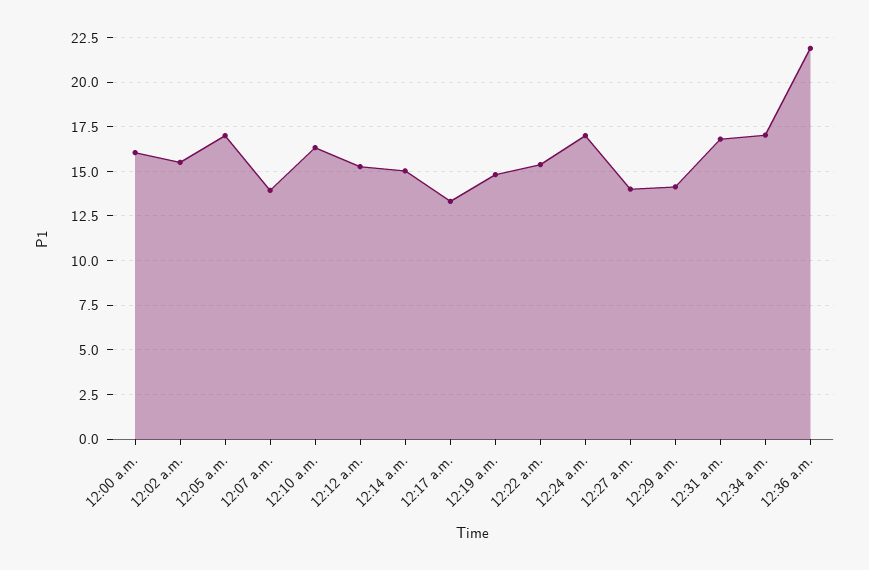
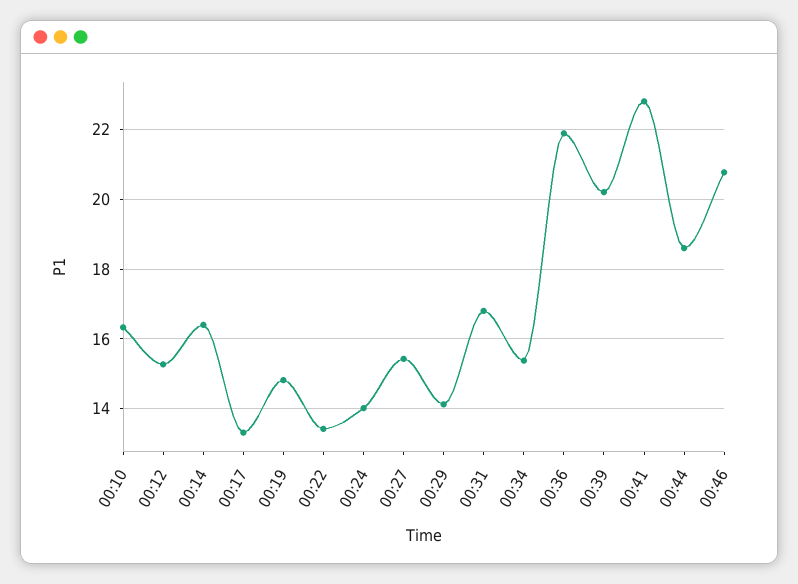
12:00 a.m.: 16 -> none
12:02 a.m.: 15.5 -> none
12:05 a.m.: 17 -> none
12:07 a.m.: 14 -> none
12:14 a.m.: 15 -> 16.4
12:22 a.m.: 15.5 -> 13.4
12:24 a.m.: 17 -> 14
12:27 a.m.: 14 -> 15.4
12:34 a.m.: 17 -> 15.4
00:39: none -> 20.2
00:41: none -> 22.8
00:44: none -> 18.6
00:46: none -> 20.8

